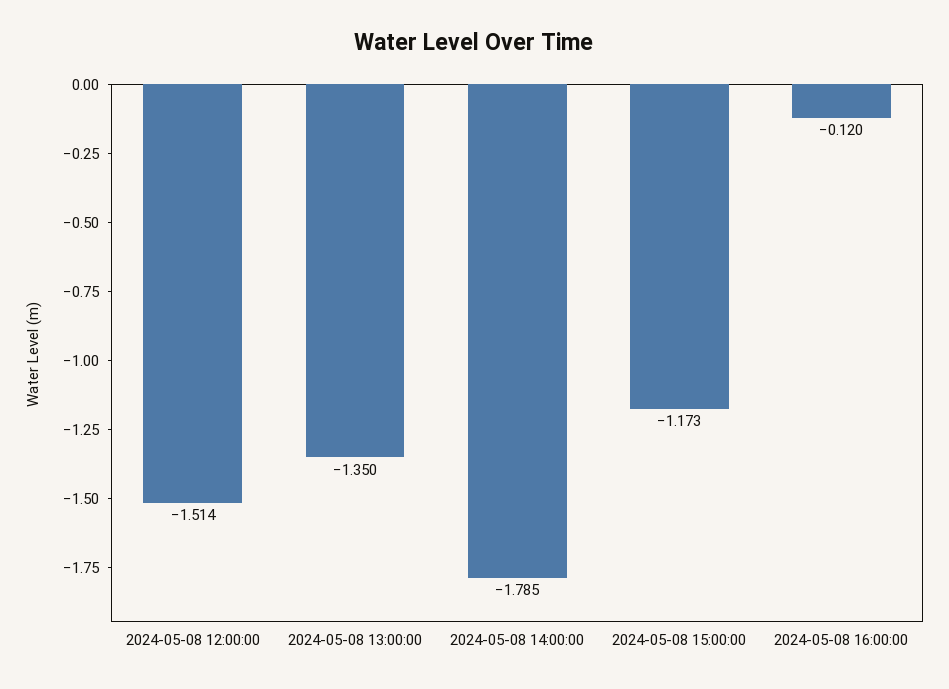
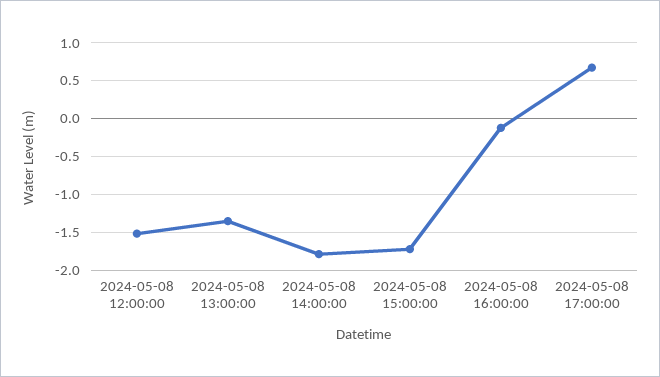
2024-05-08 15:00:00: -1.173 -> -1.7
2024-05-08 17:00:00: none -> 0.7

